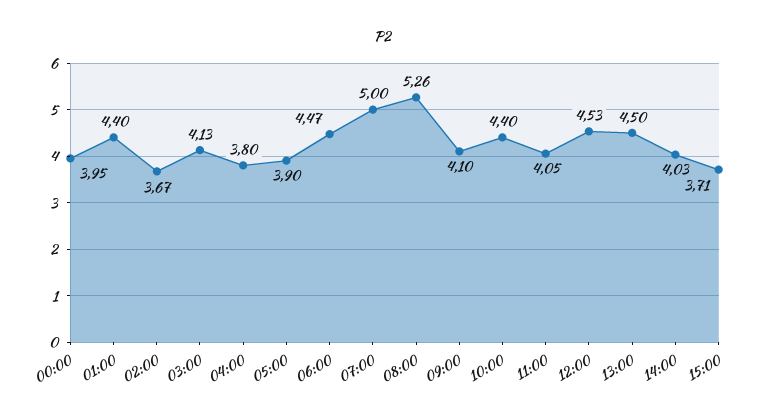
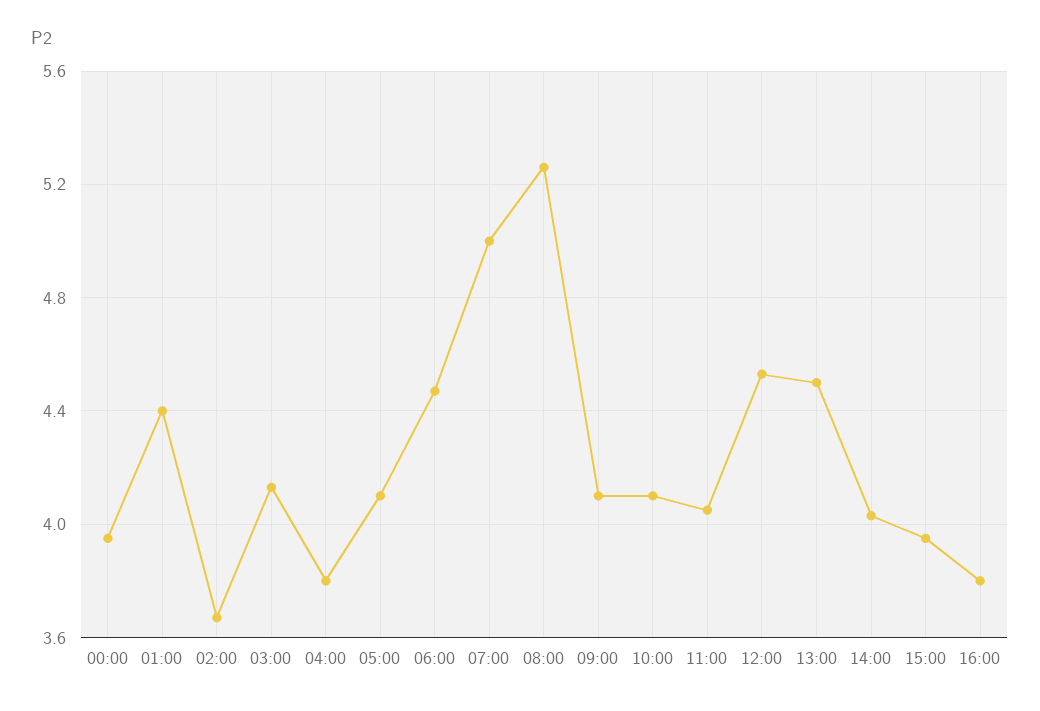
05:00: 3.9 -> 4.1
10:00: 4.4 -> 4.1
15:00: 3.71 -> 3.95
16:00: none -> 3.8

